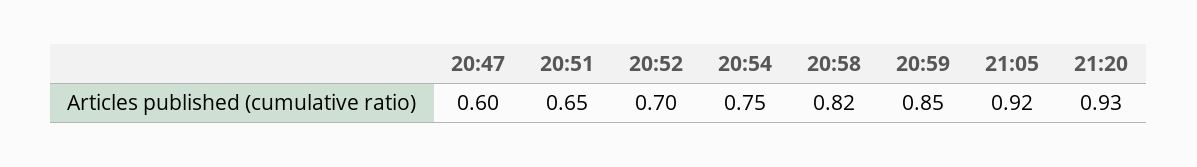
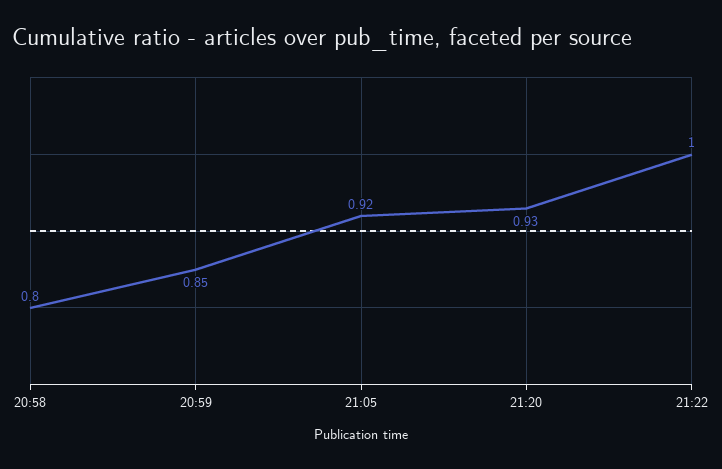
20:47: 0.6 -> none
20:51: 0.65 -> none
20:52: 0.7 -> none
20:54: 0.75 -> none
20:58: 0.82 -> 0.8
21:22: none -> 1

